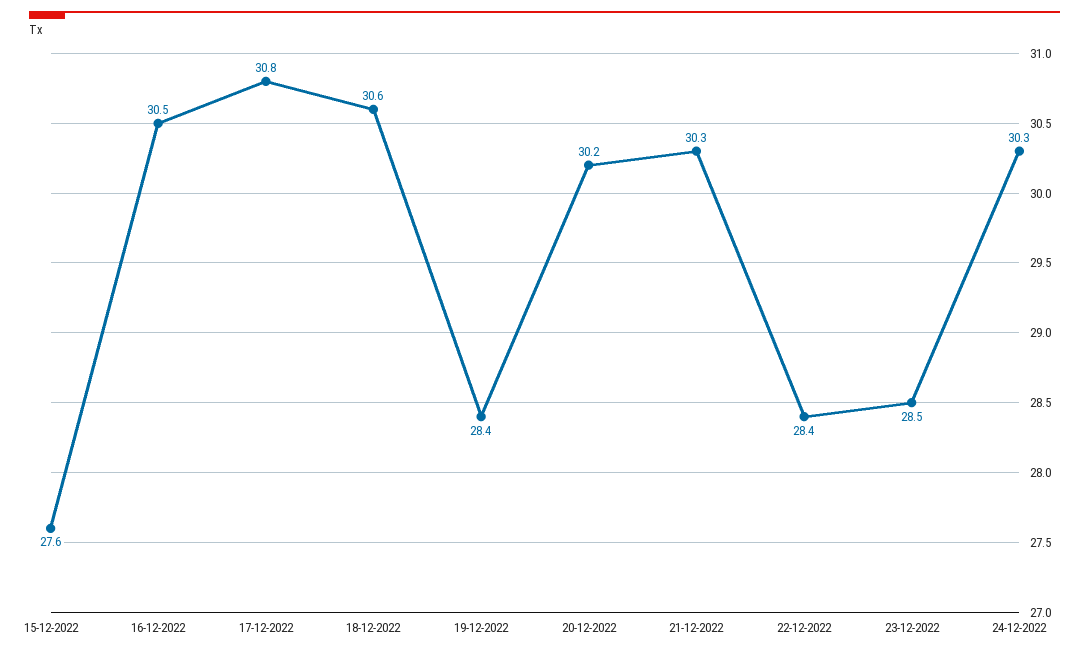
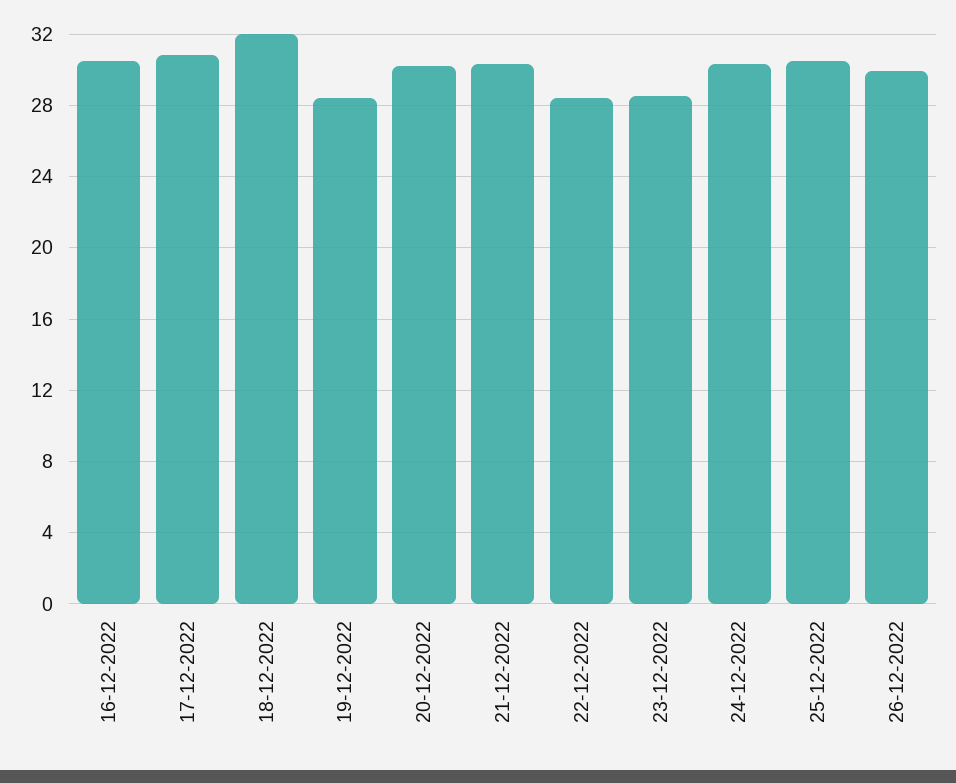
15-12-2022: 27.6 -> none
18-12-2022: 30.6 -> 32
25-12-2022: none -> 30.5
26-12-2022: none -> 30

